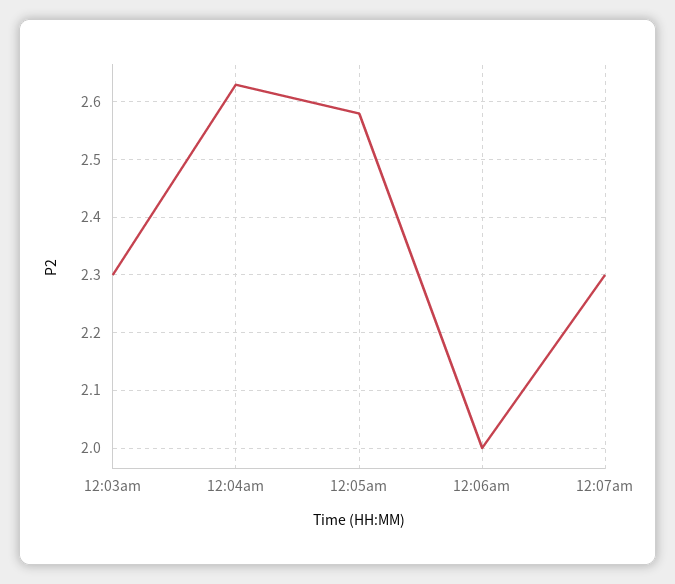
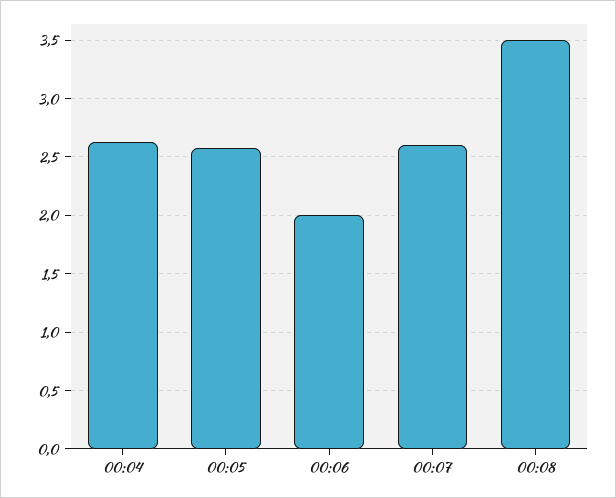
12:03am: 2.3 -> none
12:07am: 2.3 -> 2.6
00:08: none -> 3.5

